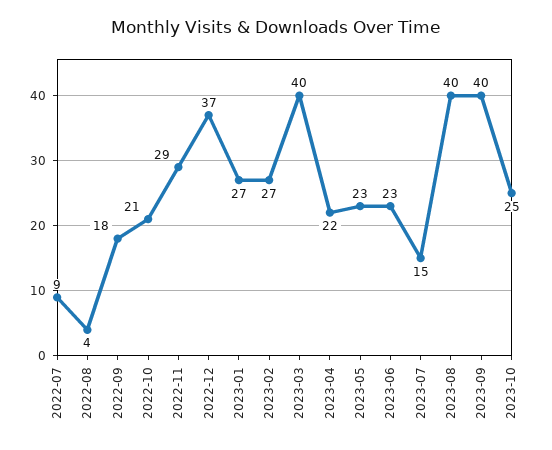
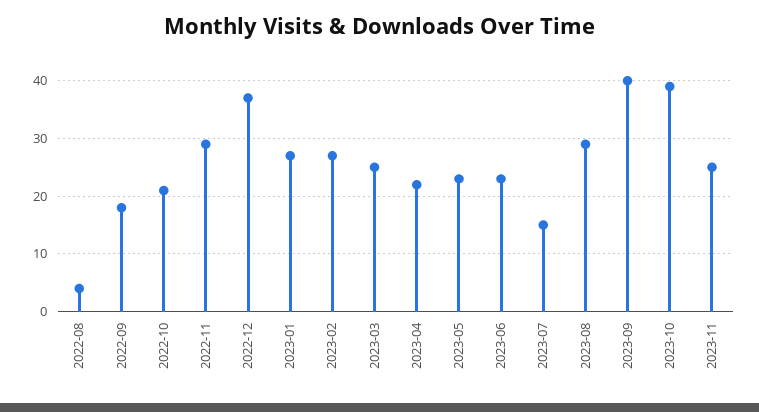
2022-07: 9 -> none
2023-03: 40 -> 25
2023-08: 40 -> 30
2023-10: 25 -> 40
2023-11: none -> 25

